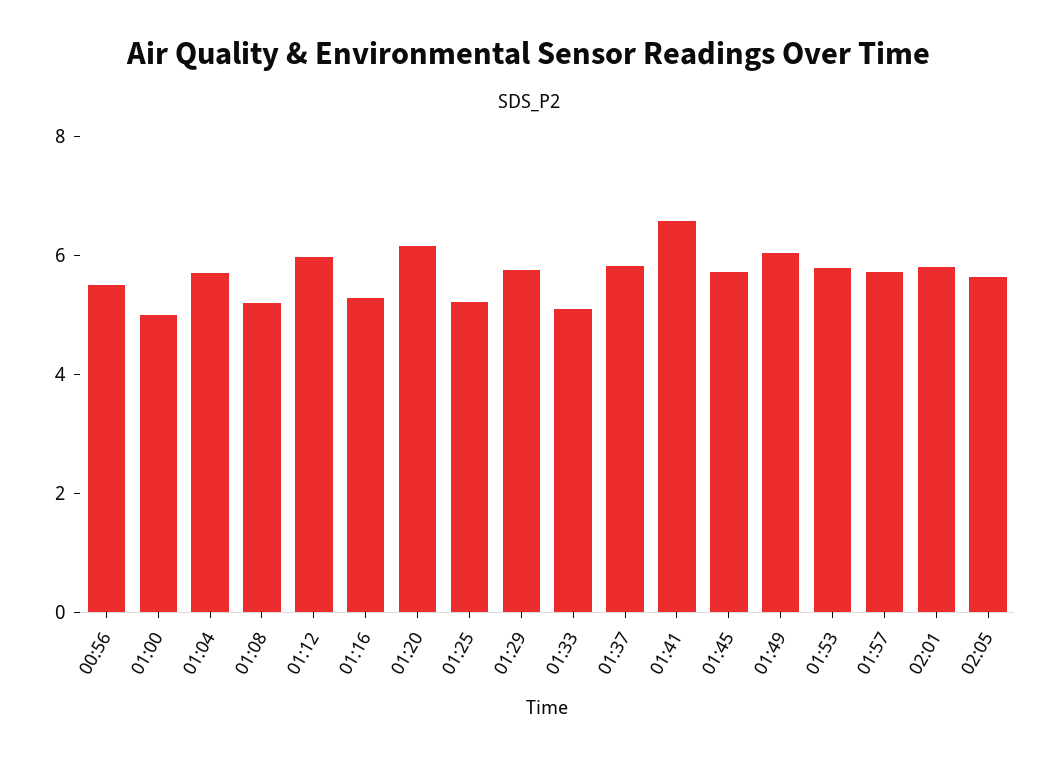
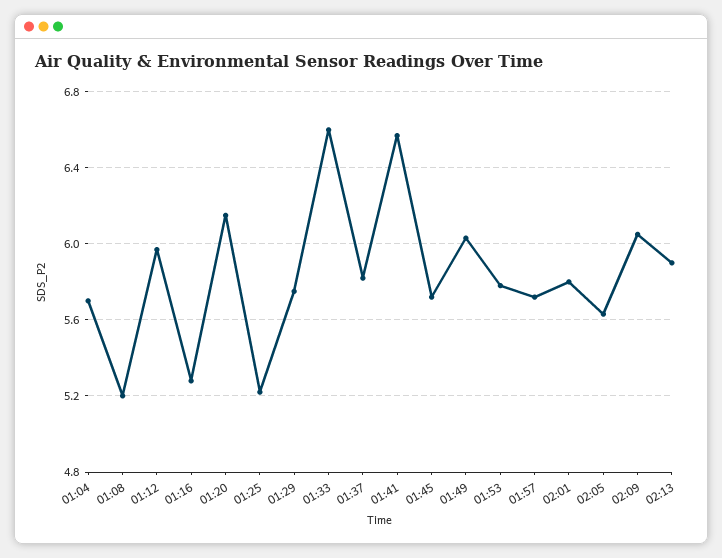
00:56: 5.5 -> none
01:00: 5 -> none
01:33: 5 -> 6.6
02:09: none -> 6.05
02:13: none -> 5.9

